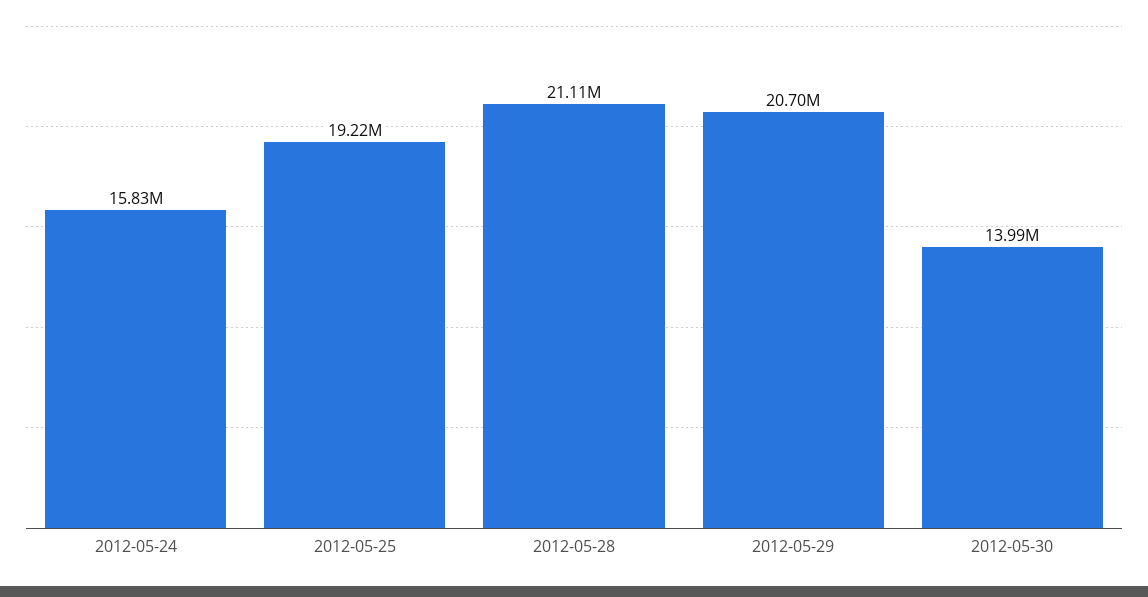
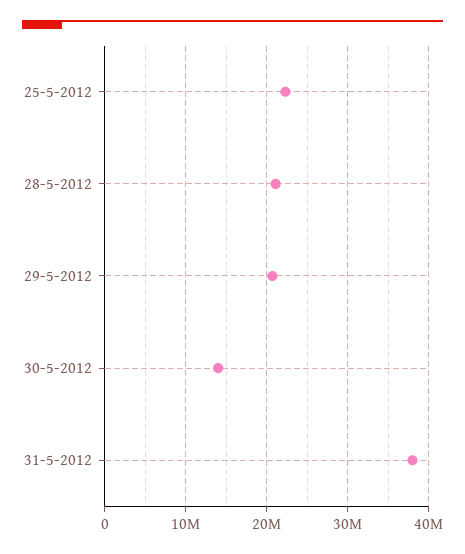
2012-05-24: 15830000 -> none
2012-05-25: 19220000 -> 22000000
31-5-2012: none -> 38000000

